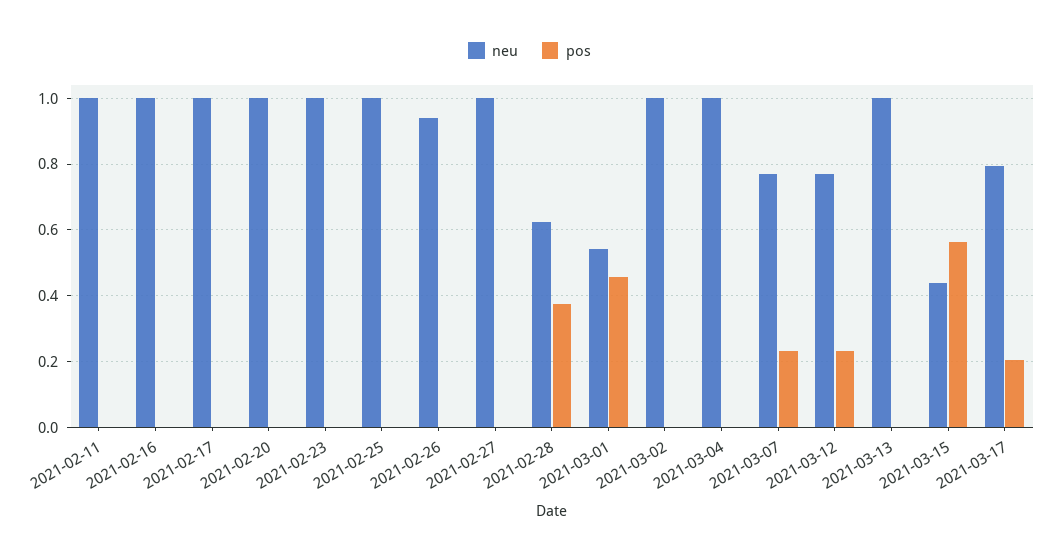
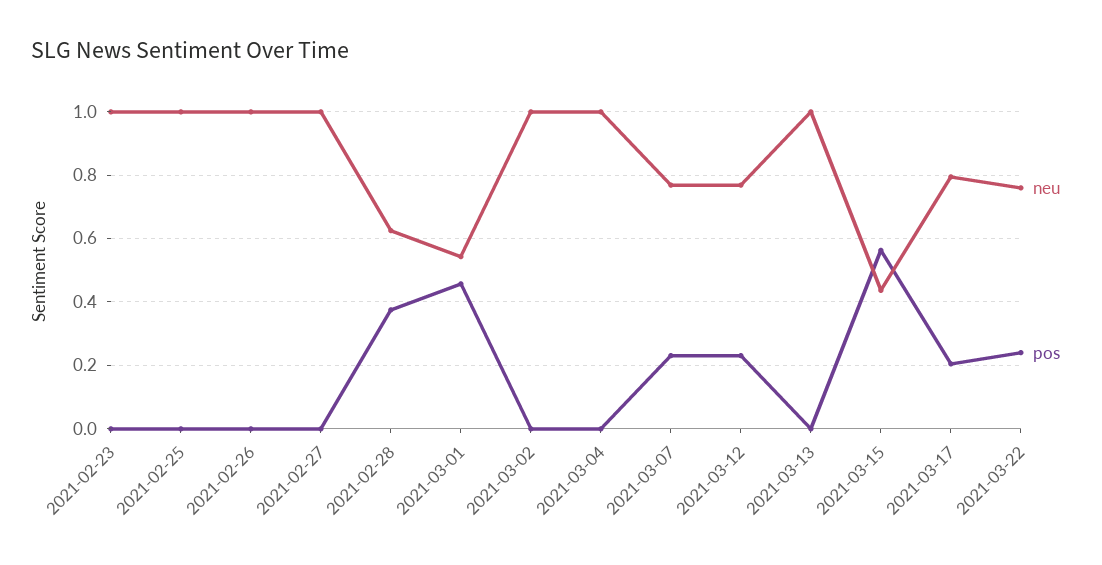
neu, 2021-02-11: 1 -> none
pos, 2021-02-11: 0 -> none
neu, 2021-02-16: 1 -> none
pos, 2021-02-16: 0 -> none
neu, 2021-02-17: 1 -> none
pos, 2021-02-17: 0 -> none
neu, 2021-02-20: 1 -> none
pos, 2021-02-20: 0 -> none
neu, 2021-02-26: 0.94 -> 1
neu, 2021-03-22: none -> 0.76
pos, 2021-03-22: none -> 0.24

